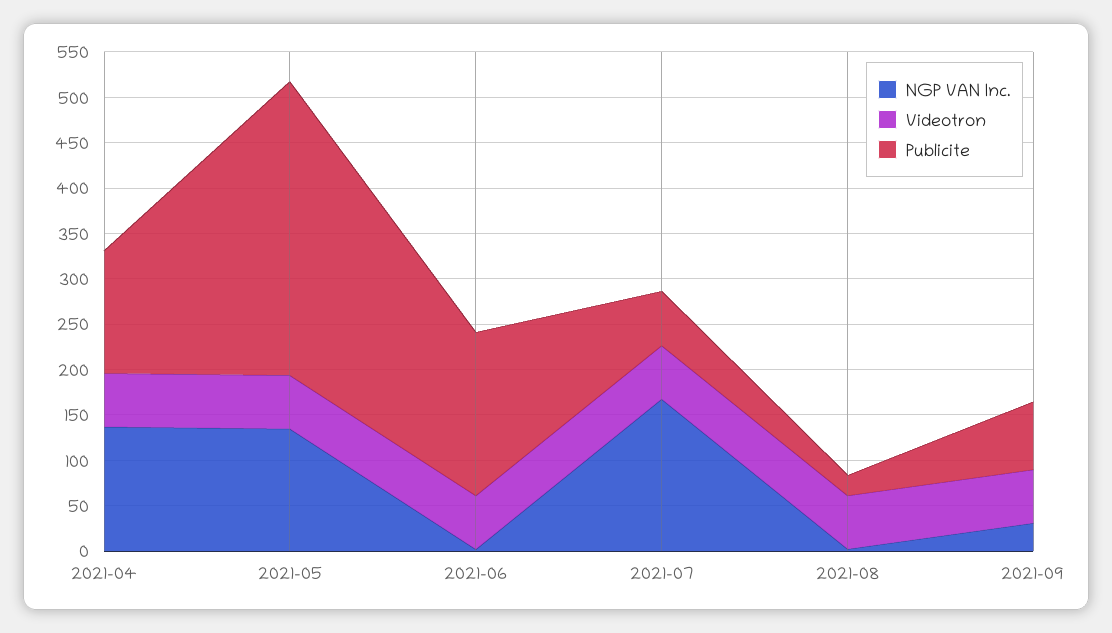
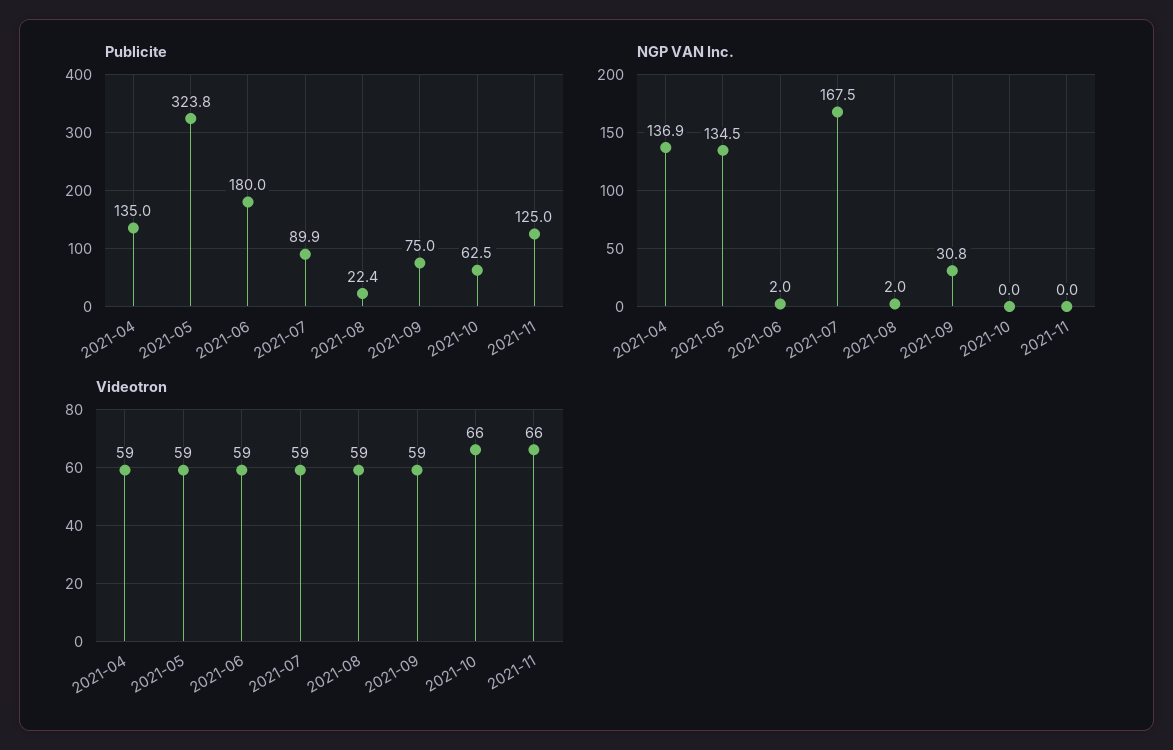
Publicite, 2021-07: 60 -> 89.9
Publicite, 2021-10: none -> 62.5
Publicite, 2021-11: none -> 125
NGP VAN Inc., 2021-10: none -> 0
NGP VAN Inc., 2021-11: none -> 0
Videotron, 2021-10: none -> 66
Videotron, 2021-11: none -> 66

